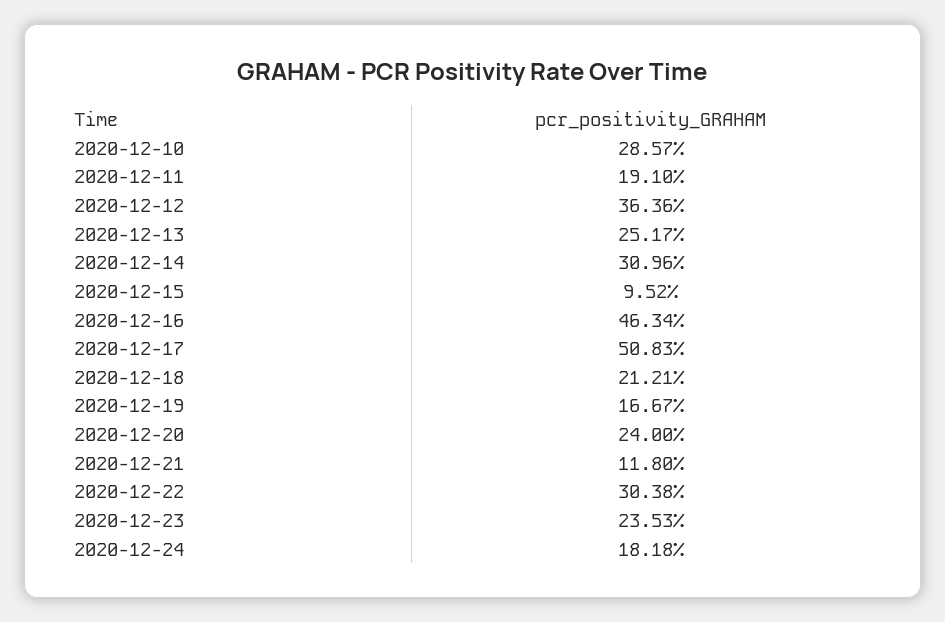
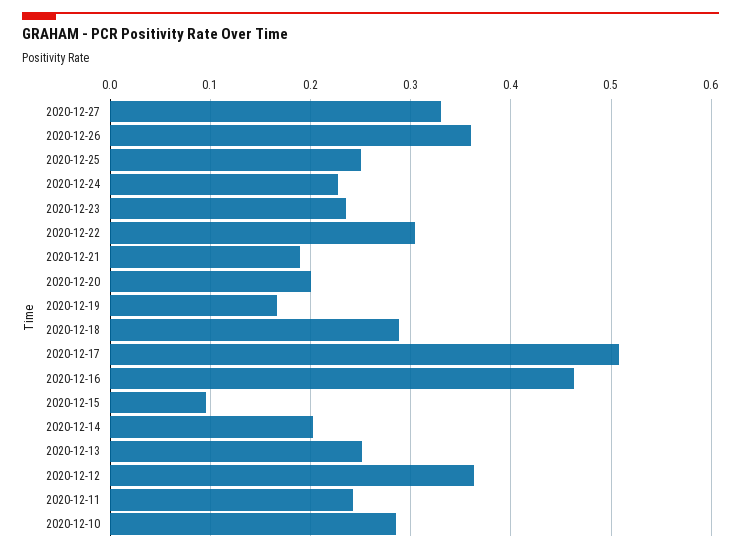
2020-12-11: 0.191 -> 0.24
2020-12-14: 0.3096 -> 0.2
2020-12-18: 0.2121 -> 0.29
2020-12-20: 0.24 -> 0.2
2020-12-21: 0.118 -> 0.19
2020-12-24: 0.1818 -> 0.23
2020-12-27: none -> 0.33
2020-12-26: none -> 0.36
2020-12-25: none -> 0.25

